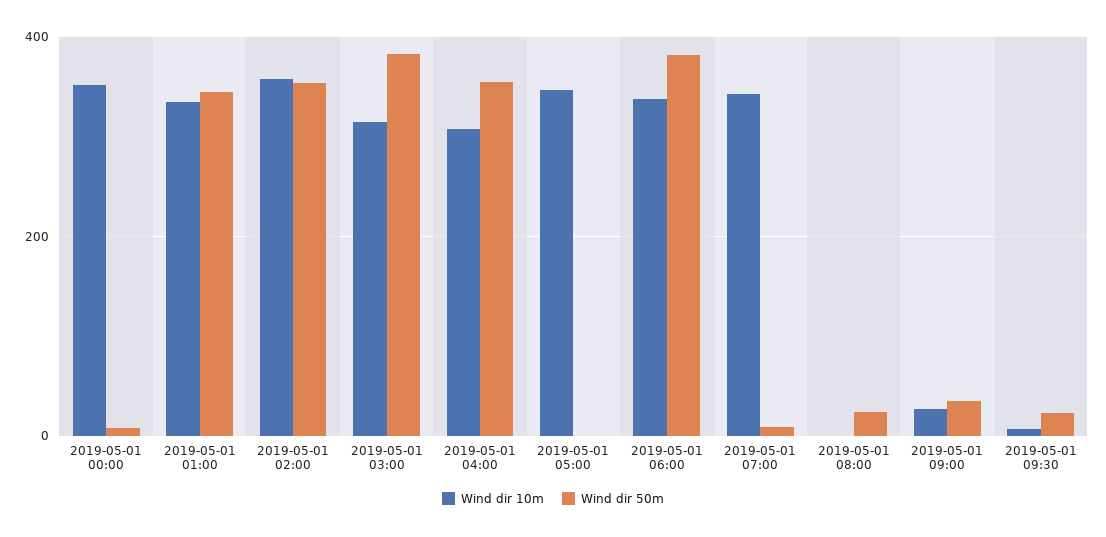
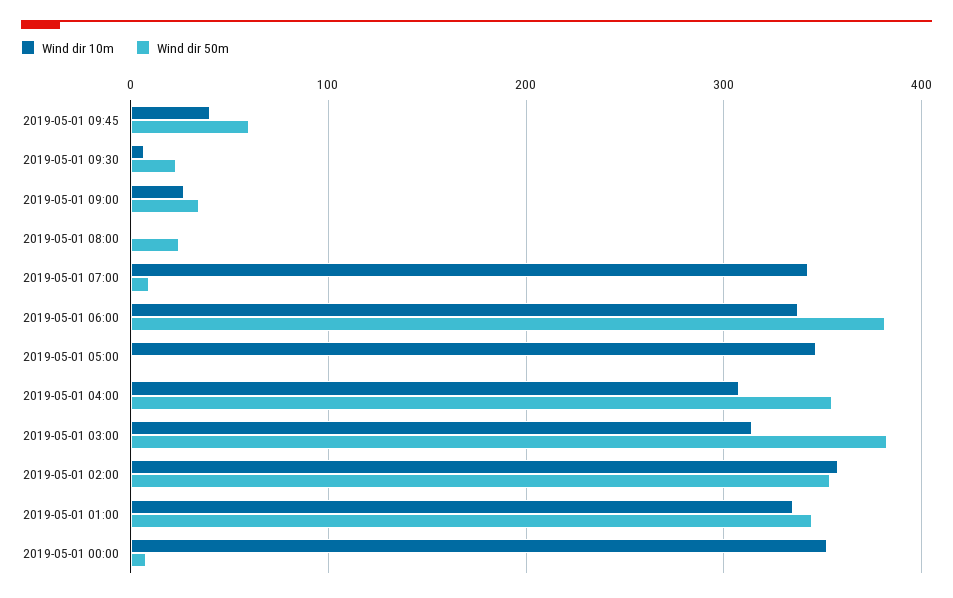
Wind dir 10m, 2019-05-01 09:45: none -> 40
Wind dir 50m, 2019-05-01 09:45: none -> 60

